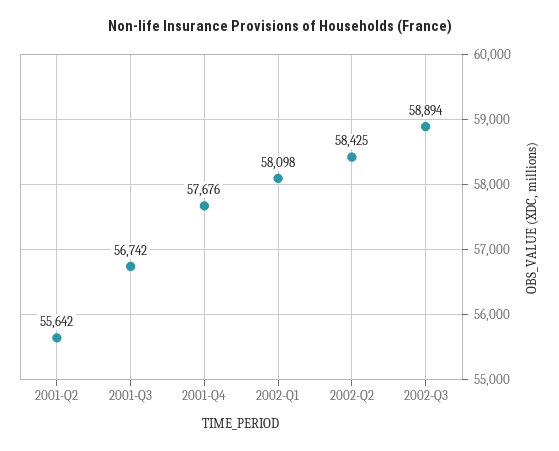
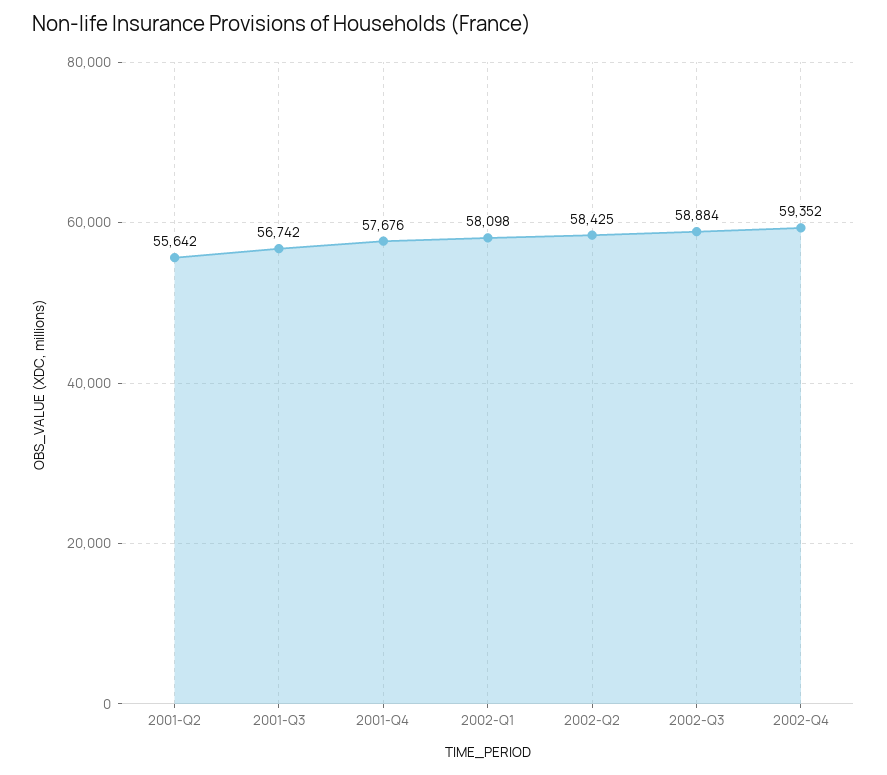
2002-Q3: 58894 -> 58884
2002-Q4: none -> 59352

